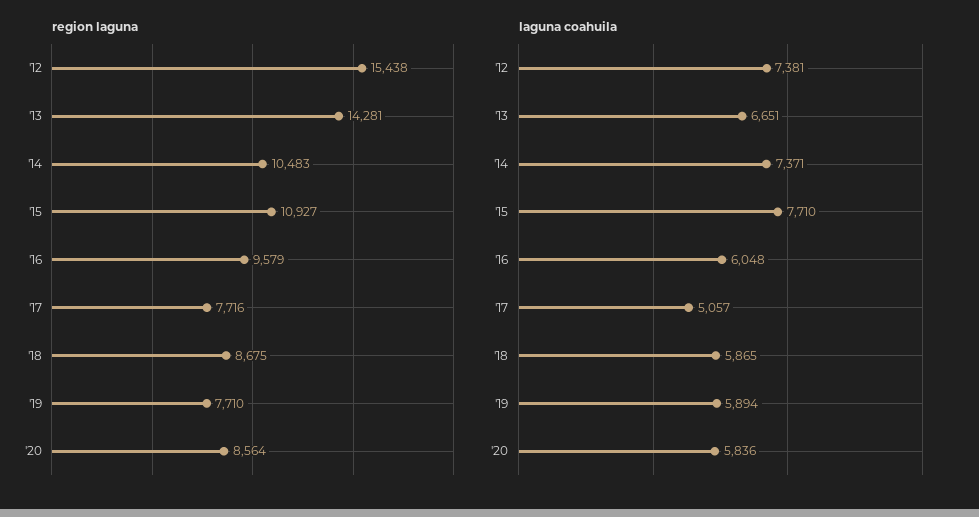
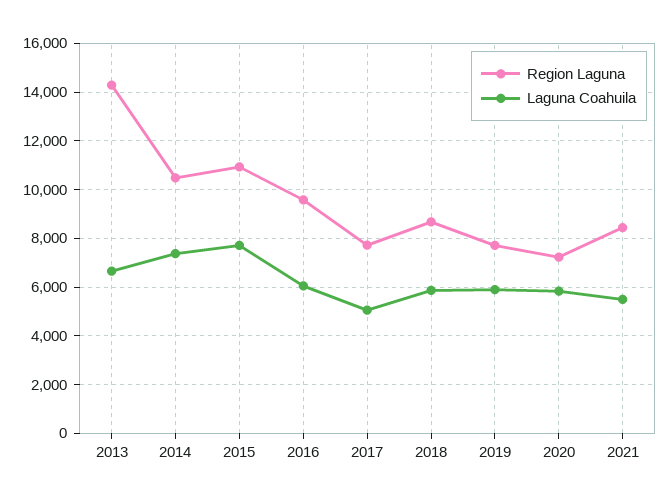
region laguna, '12: 15438 -> none
region laguna, '20: 8564 -> 7250
laguna coahuila, '12: 7381 -> none
region laguna, 2021: none -> 8500
laguna coahuila, 2021: none -> 5500

